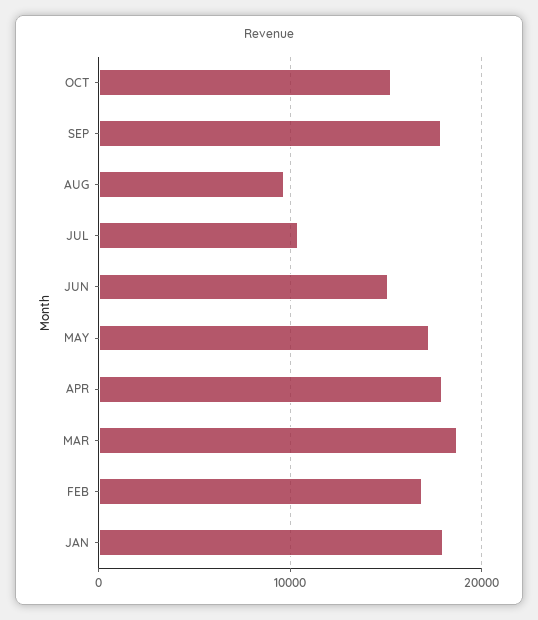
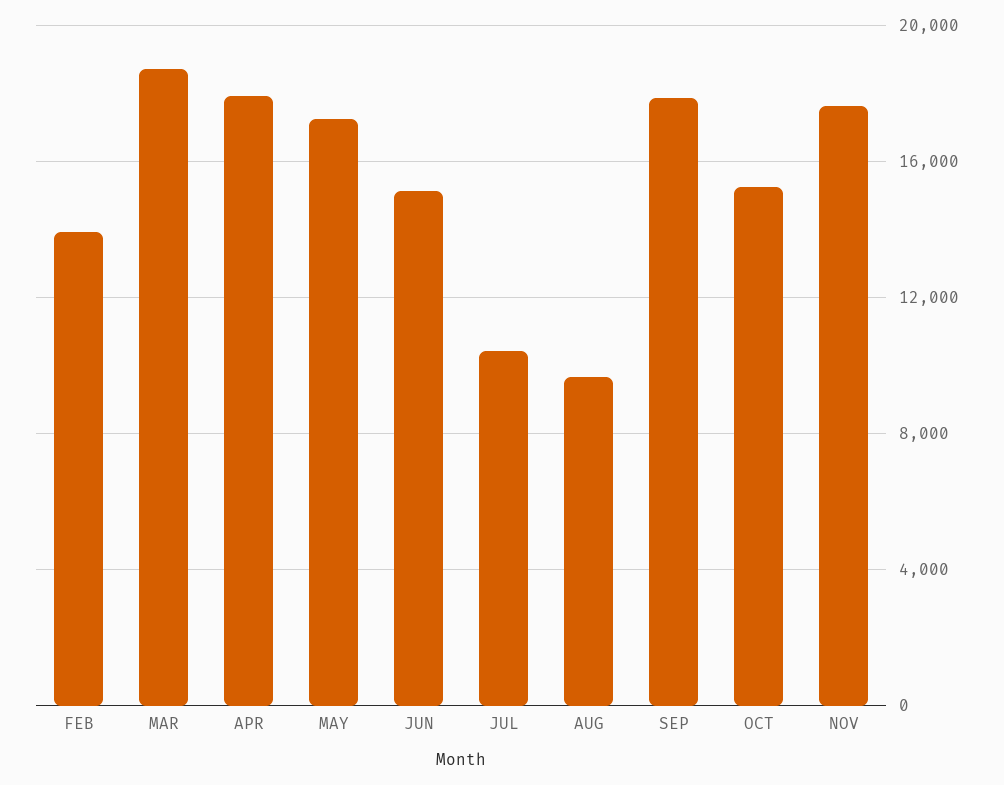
FEB: 17000 -> 14000
JAN: 18000 -> none
NOV: none -> 17500

